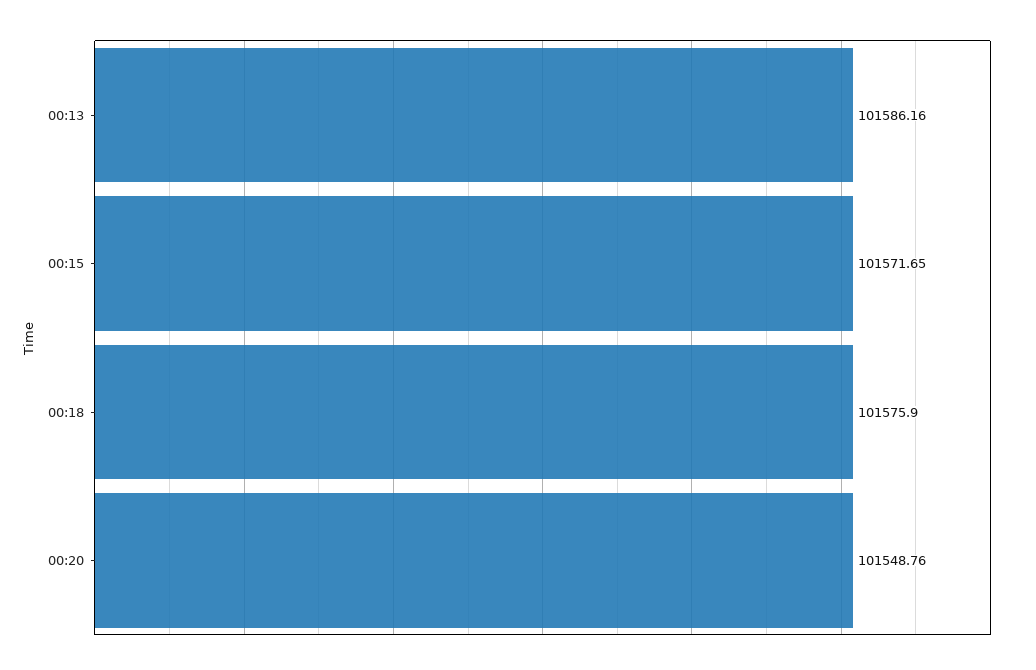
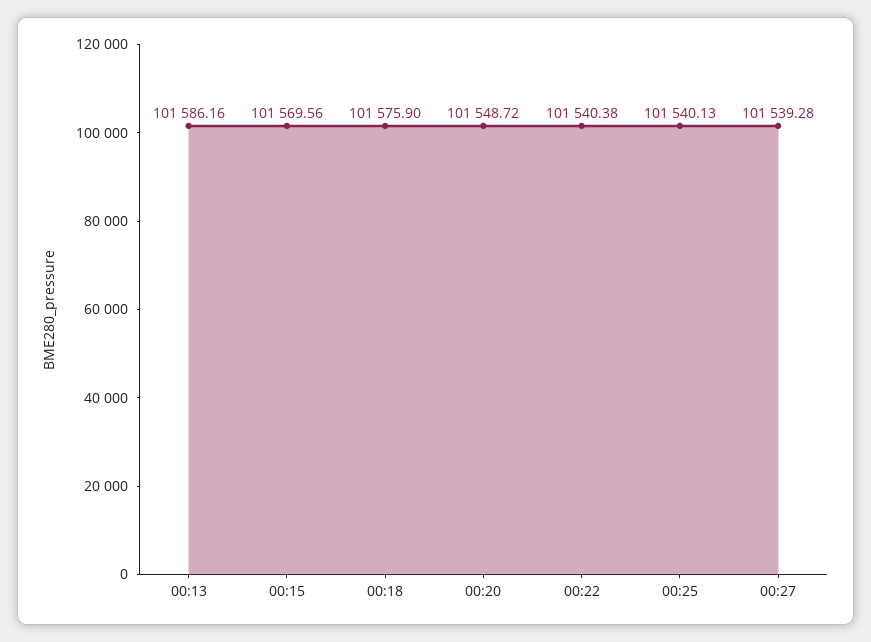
00:15: 101571.65 -> 101569.56
00:20: 101548.76 -> 101548.72
00:22: none -> 101540.38
00:25: none -> 101540.13
00:27: none -> 101539.28

